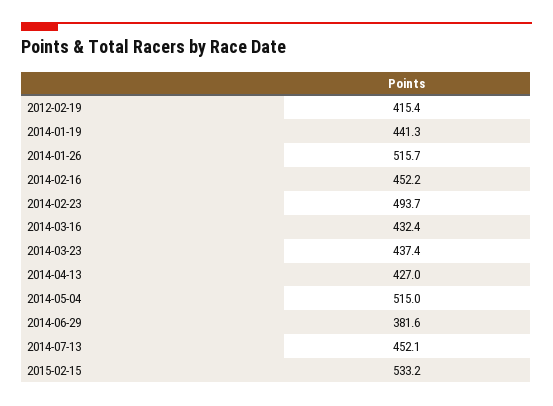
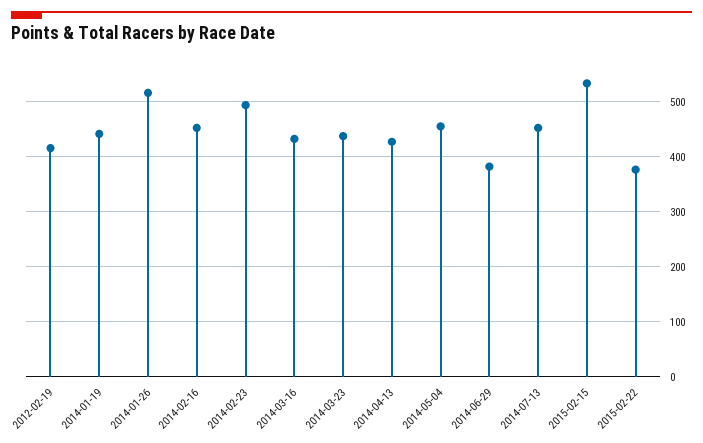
2014-05-04: 515 -> 460
2015-02-22: none -> 380

